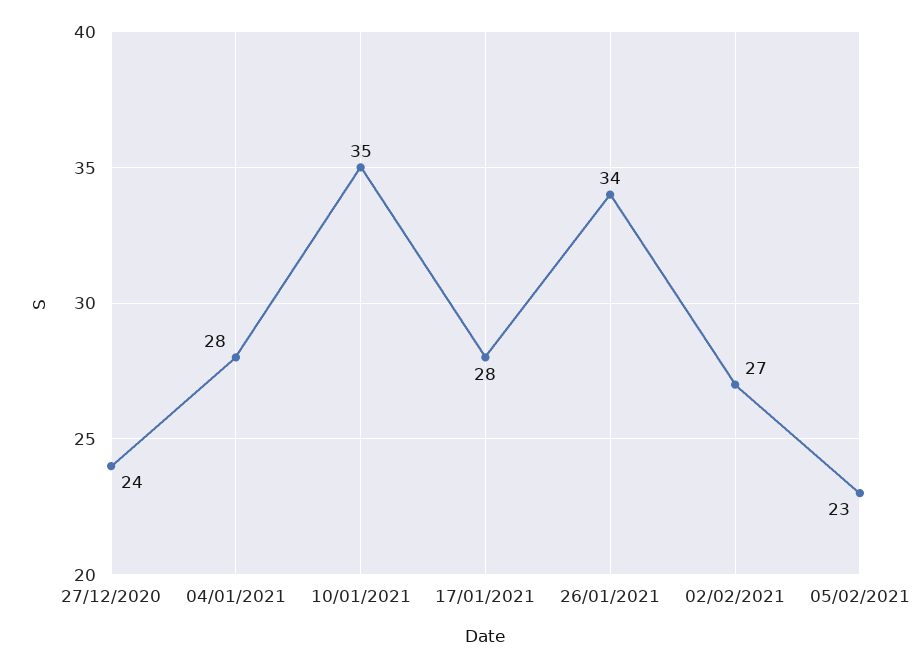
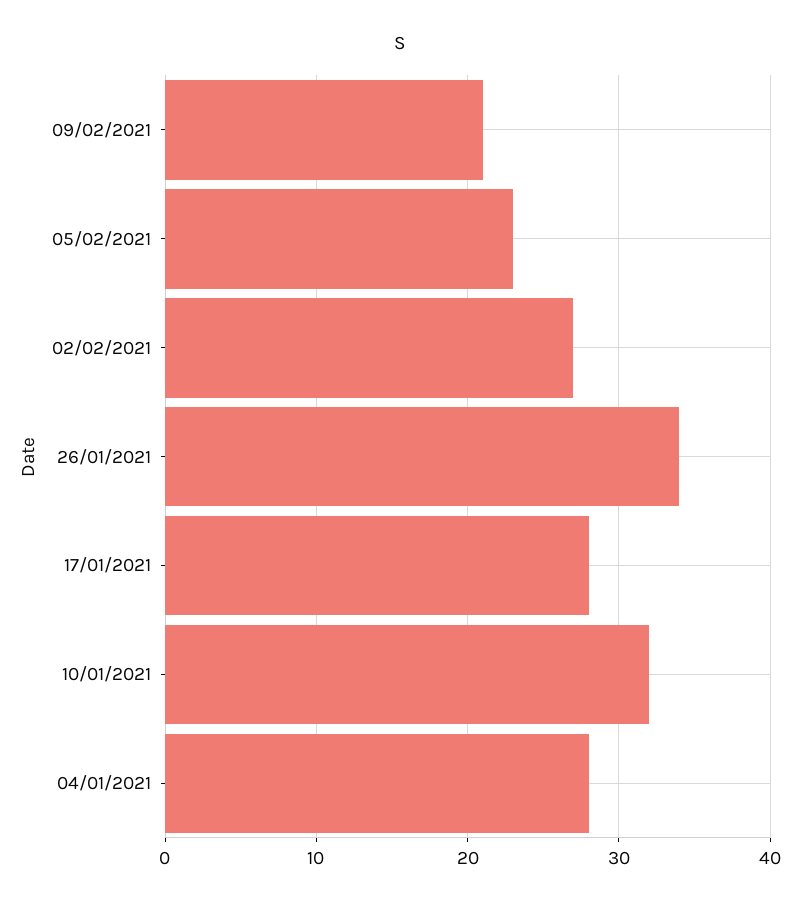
27/12/2020: 24 -> none
10/01/2021: 35 -> 32
09/02/2021: none -> 21

